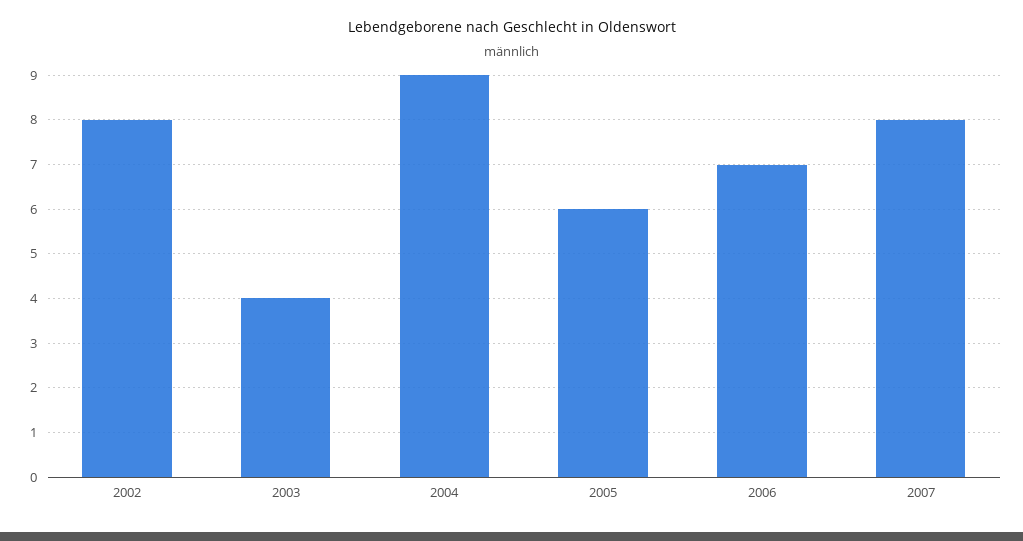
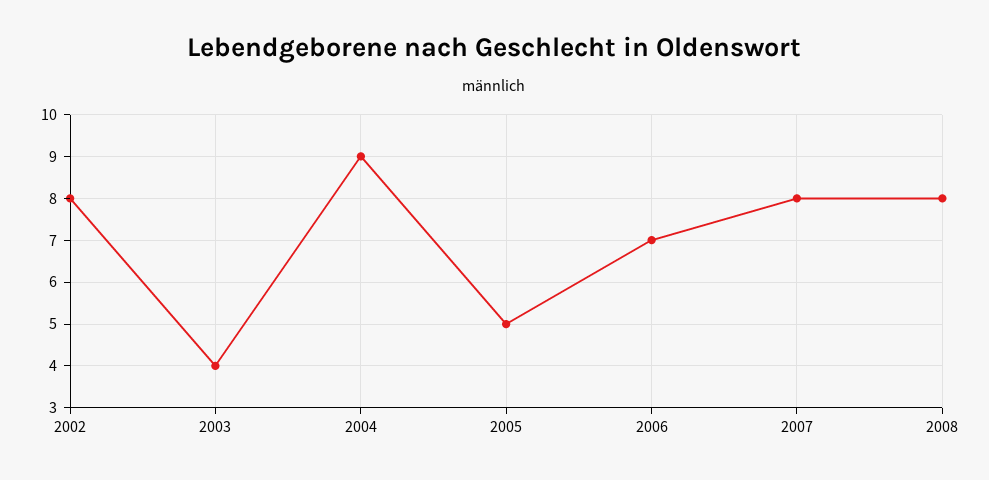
2005: 6 -> 5
2008: none -> 8

